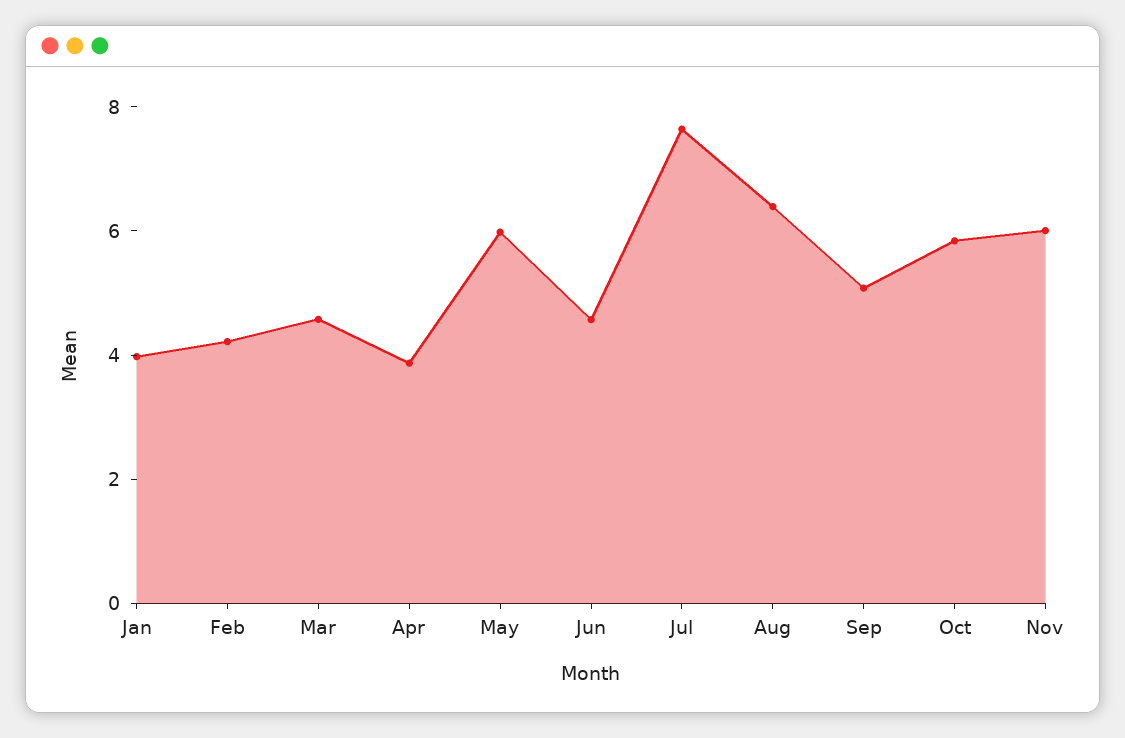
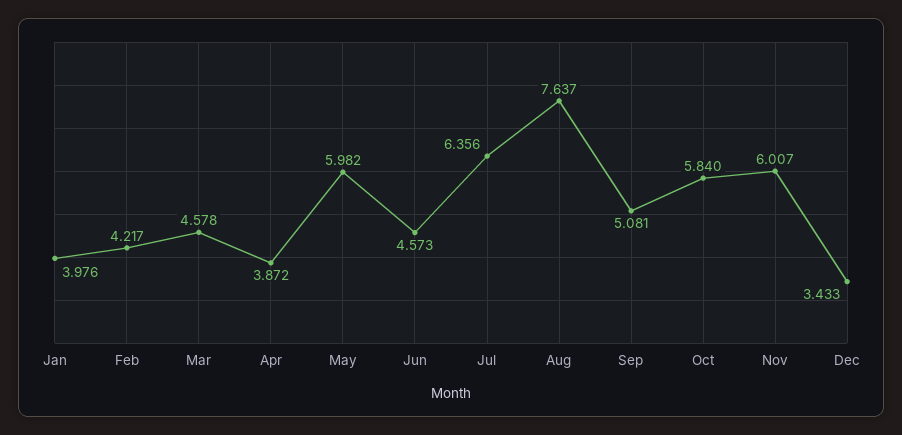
Jul: 7.5 -> 6.356
Aug: 6.5 -> 7.637
Dec: none -> 3.433

